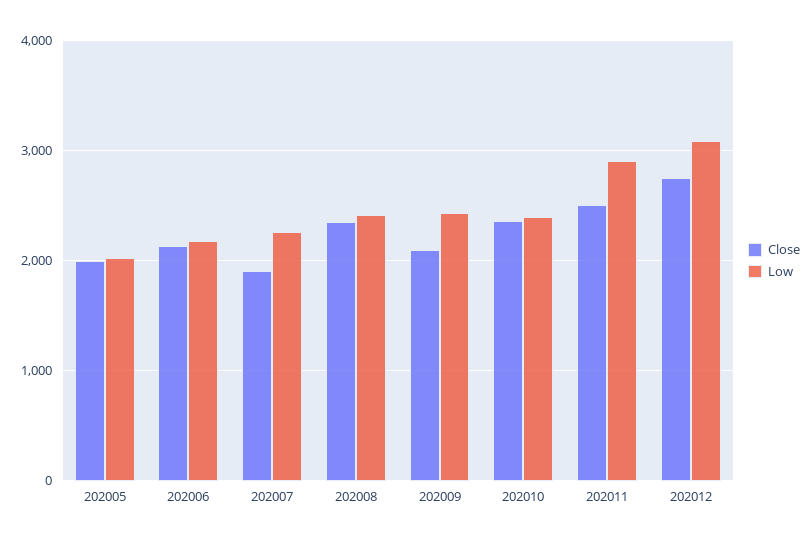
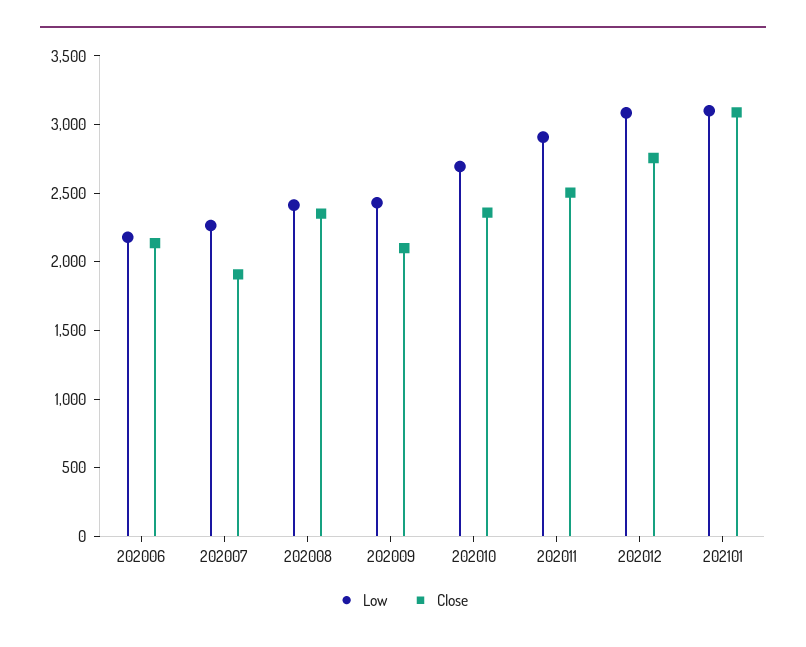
Close, 202005: 2000 -> none
Low, 202005: 2000 -> none
Low, 202010: 2400 -> 2700
Low, 202101: none -> 3100
Close, 202101: none -> 3100

